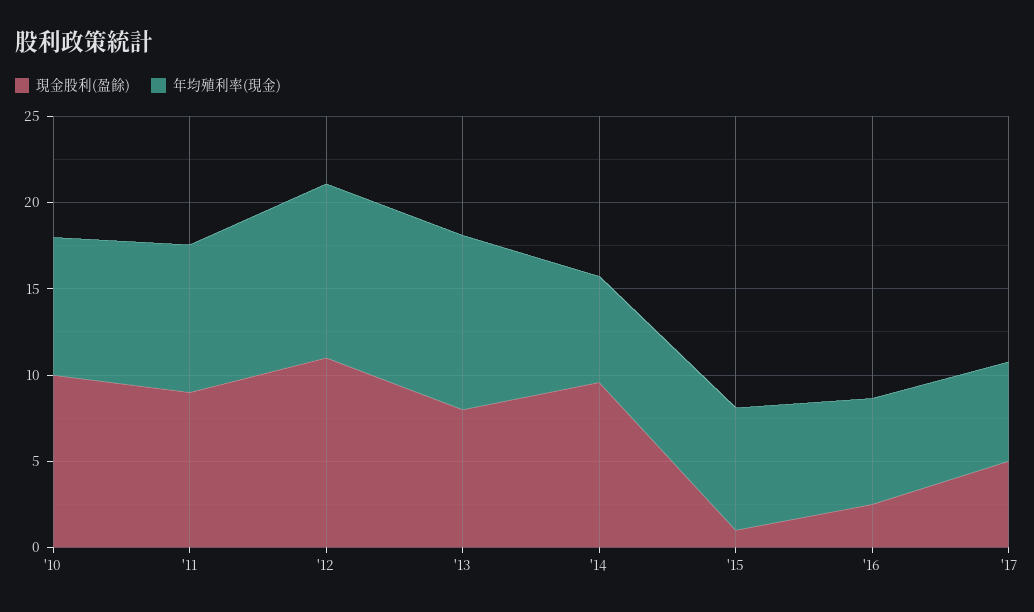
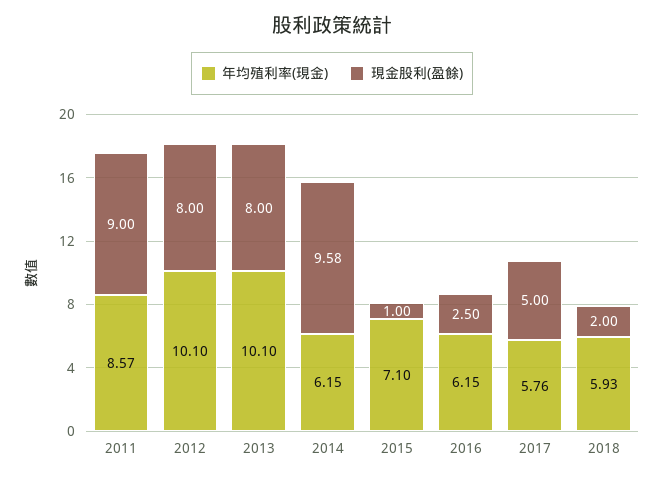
現金股利(盈餘), '10: 10 -> none
年均殖利率(現金), '10: 8 -> none
現金股利(盈餘), '12: 11 -> 8
年均殖利率(現金), 2018: none -> 5.93
現金股利(盈餘), 2018: none -> 2

